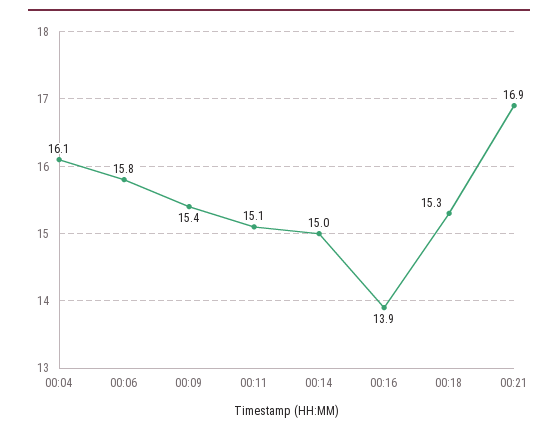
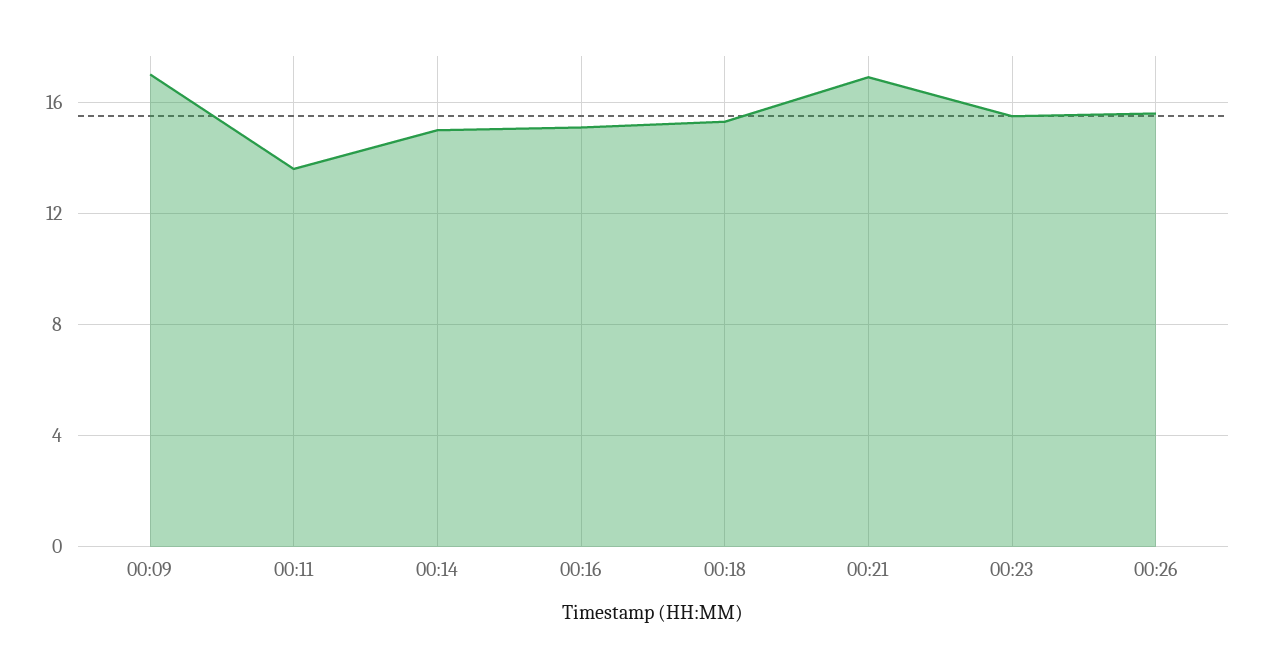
00:04: 16.1 -> none
00:06: 15.8 -> none
00:09: 15.4 -> 17
00:11: 15.1 -> 13.5
00:16: 13.9 -> 15
00:23: none -> 15.5
00:26: none -> 15.5

